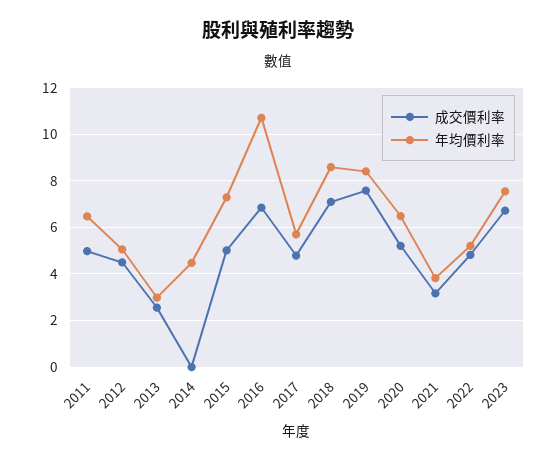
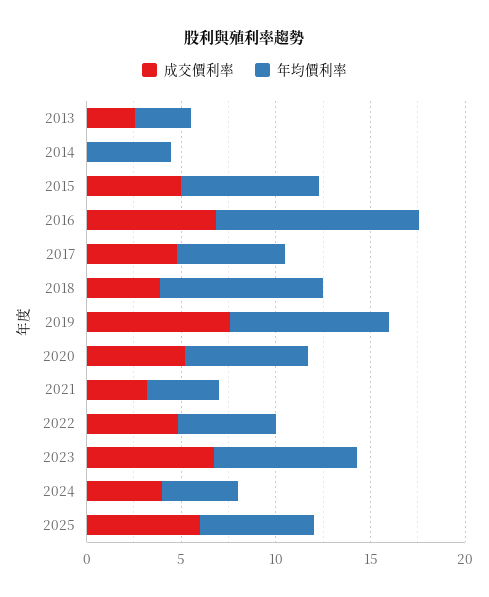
成交價利率, 2011: 5 -> none
年均價利率, 2011: 6.5 -> none
成交價利率, 2012: 4.5 -> none
年均價利率, 2012: 5 -> none
成交價利率, 2018: 7 -> 4
成交價利率, 2024: none -> 4
年均價利率, 2024: none -> 4
成交價利率, 2025: none -> 6
年均價利率, 2025: none -> 6

